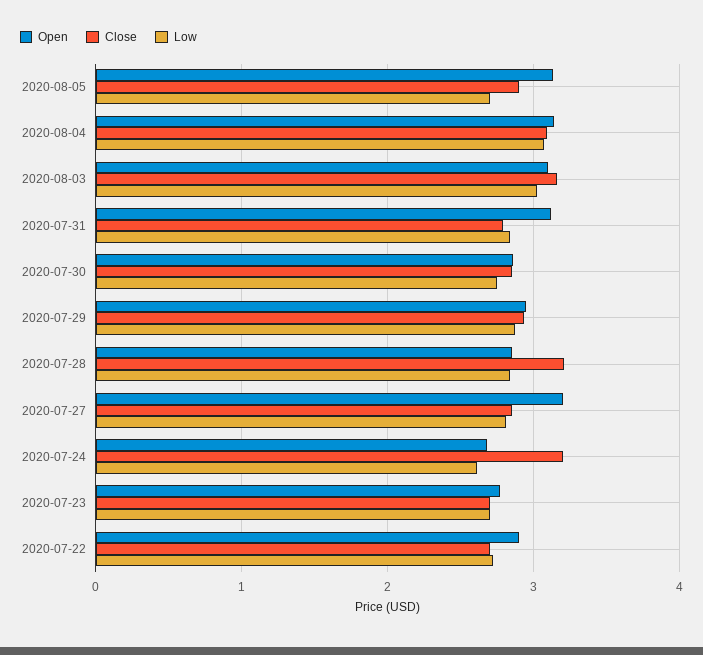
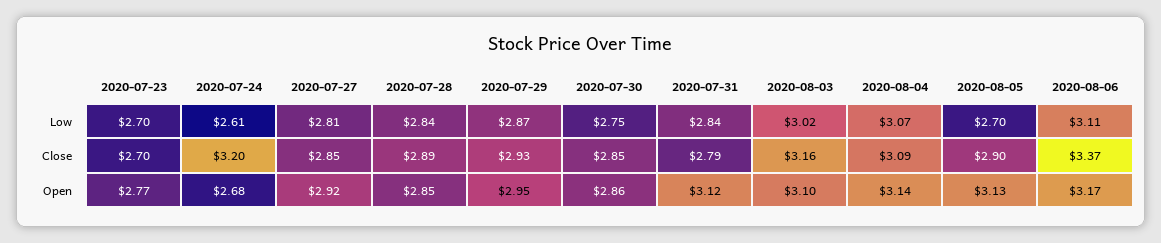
Close, 2020-07-28: 3.2 -> 2.89
Open, 2020-07-27: 3.2 -> 2.92
Open, 2020-07-22: 2.9 -> none
Close, 2020-07-22: 2.7 -> none
Low, 2020-07-22: 2.7 -> none
Low, 2020-08-06: none -> 3.11
Close, 2020-08-06: none -> 3.37
Open, 2020-08-06: none -> 3.17

